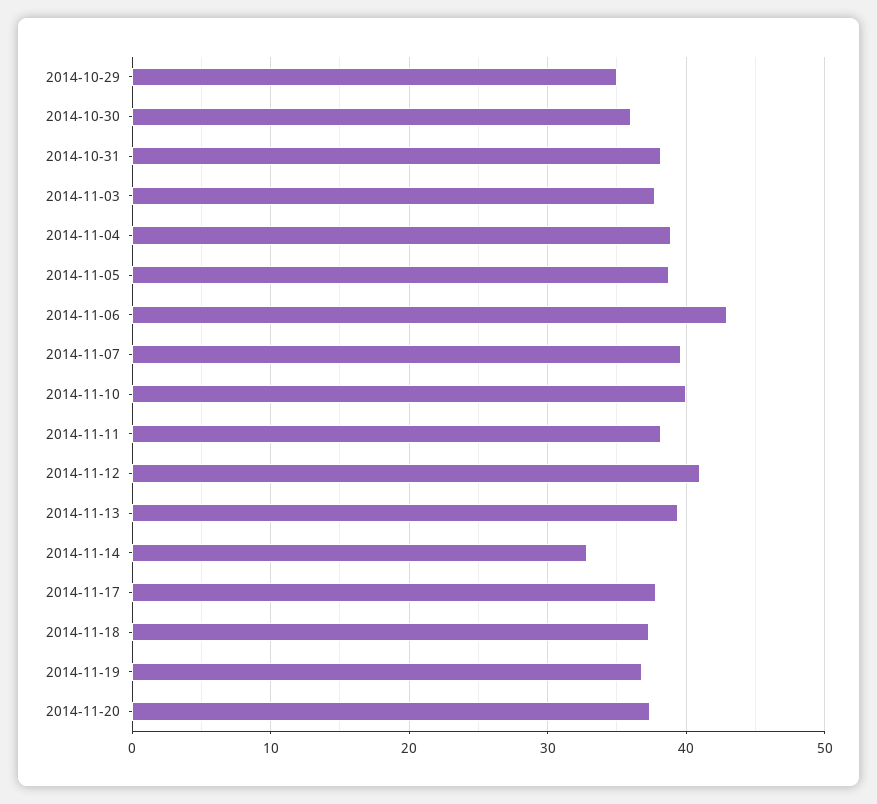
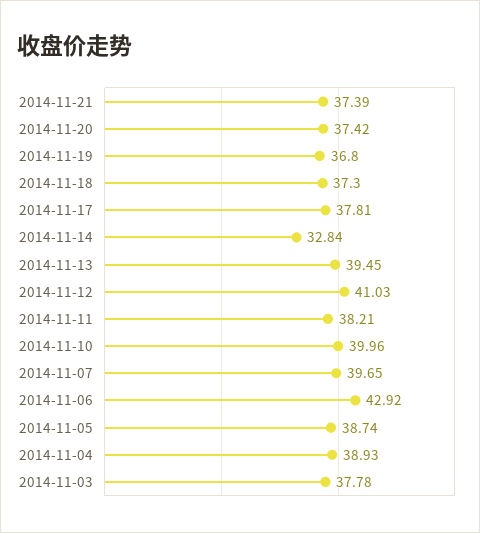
2014-10-29: 35 -> none
2014-10-30: 36 -> none
2014-10-31: 38 -> none
2014-11-21: none -> 37.39

